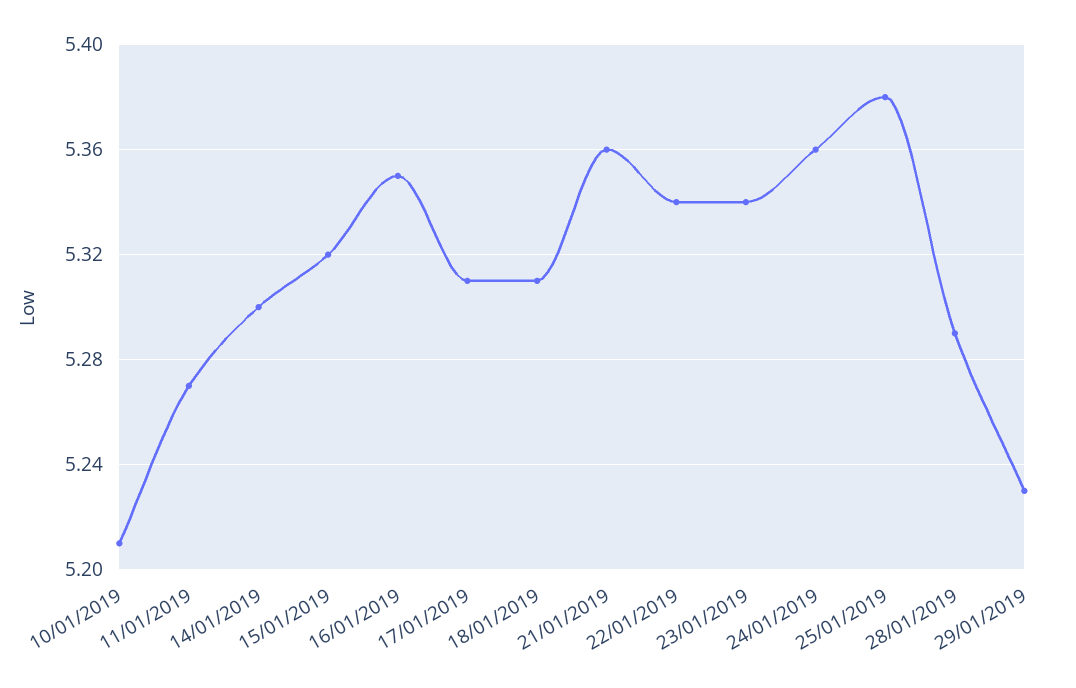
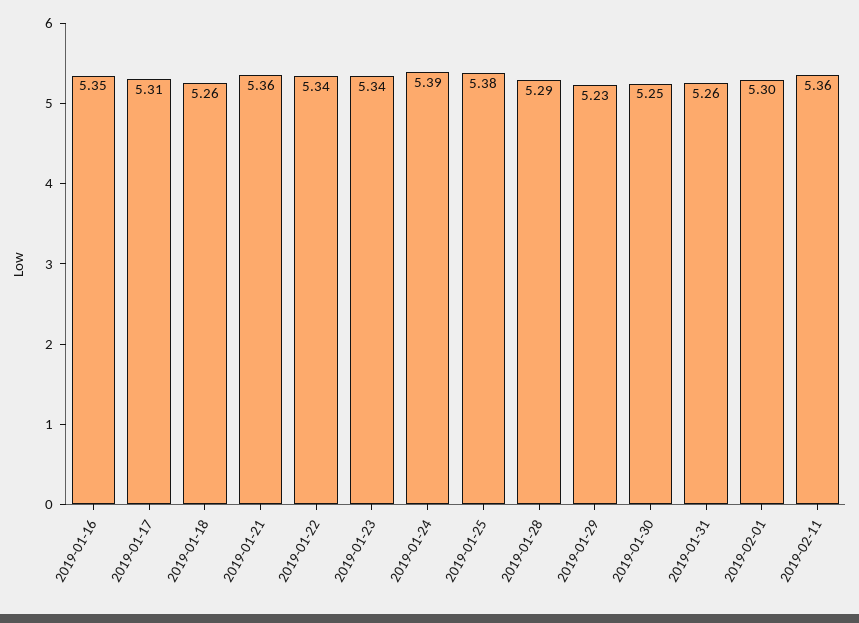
10/01/2019: 5.21 -> none
11/01/2019: 5.27 -> none
14/01/2019: 5.3 -> none
15/01/2019: 5.32 -> none
18/01/2019: 5.31 -> 5.26
24/01/2019: 5.36 -> 5.39
2019-01-30: none -> 5.25
2019-01-31: none -> 5.26
2019-02-01: none -> 5.3
2019-02-11: none -> 5.36

